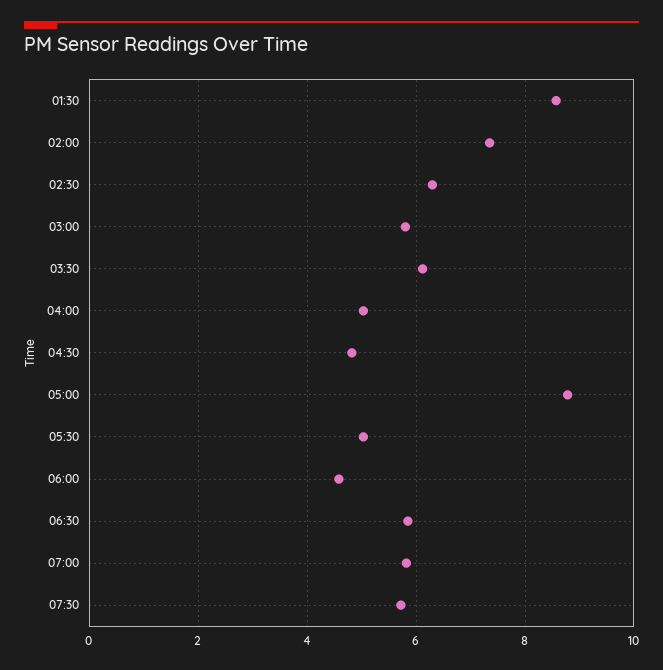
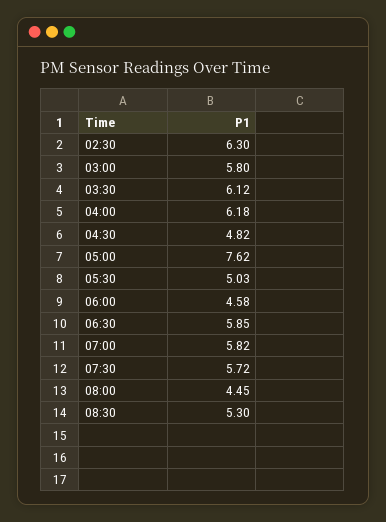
01:30: 8.6 -> none
02:00: 7.4 -> none
04:00: 5 -> 6.18
05:00: 8.8 -> 7.62
08:00: none -> 4.45
08:30: none -> 5.3

